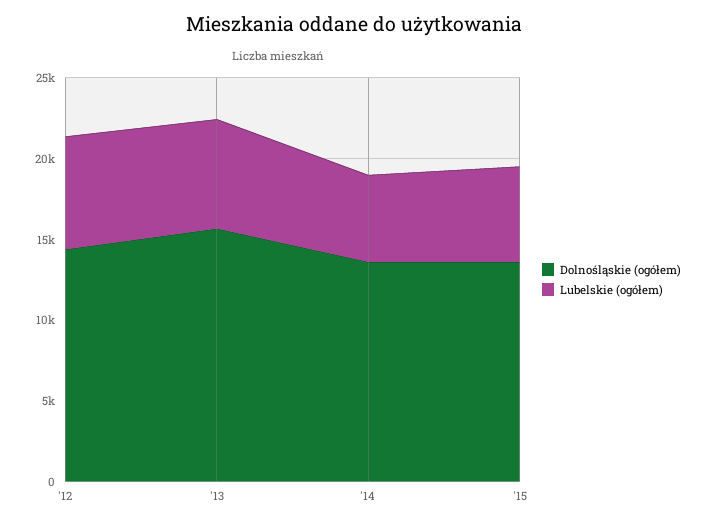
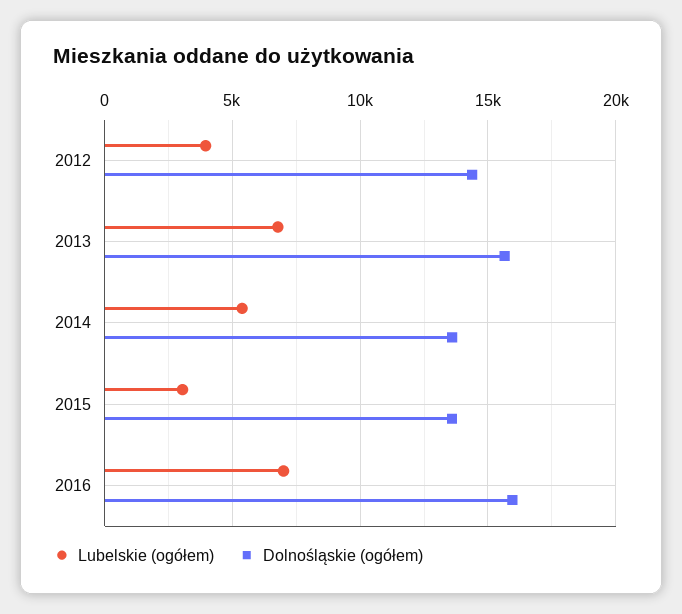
Lubelskie (ogółem), '12: 7000 -> 4000
Lubelskie (ogółem), '15: 6000 -> 3000
Lubelskie (ogółem), 2016: none -> 7000
Dolnośląskie (ogółem), 2016: none -> 16000

